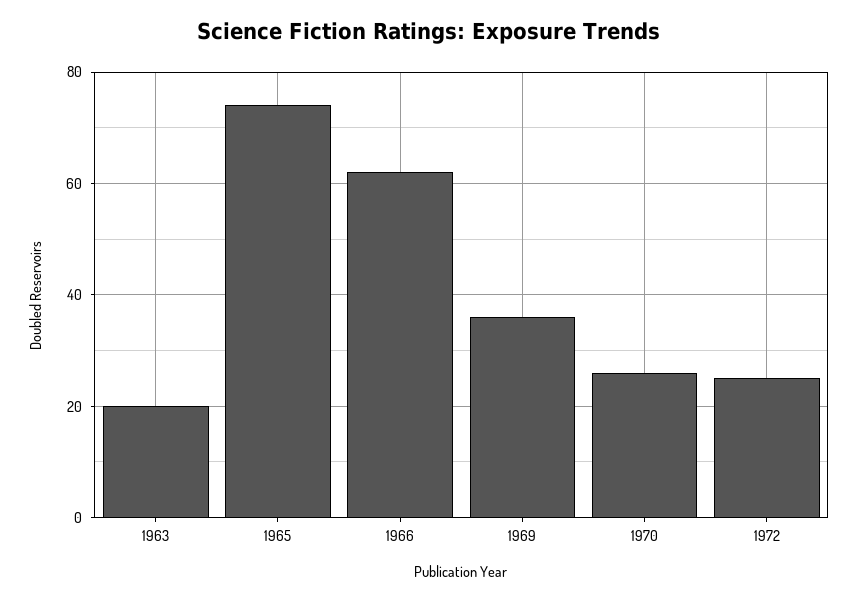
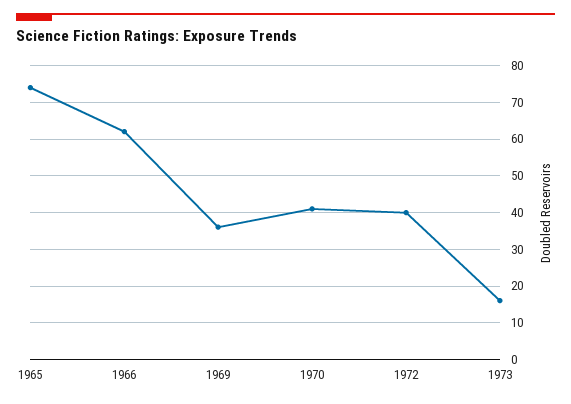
1963: 20 -> none
1970: 25 -> 40
1972: 25 -> 40
1973: none -> 15

